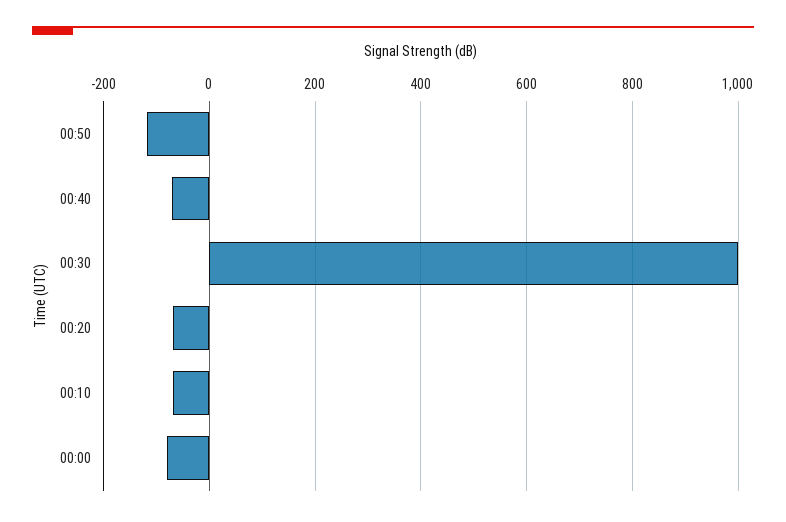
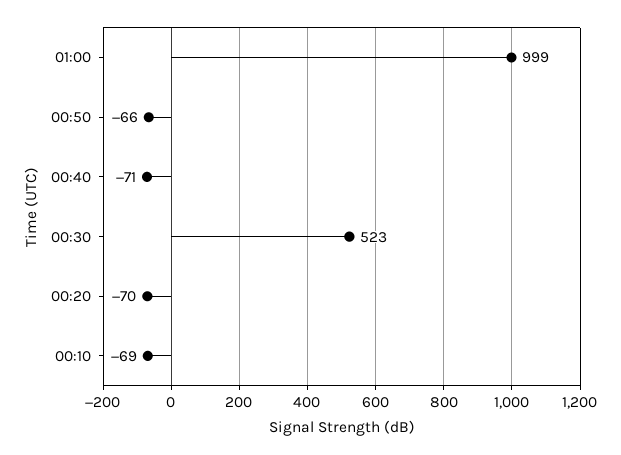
00:50: -120 -> -66
00:30: 1000 -> 523
00:00: -80 -> none
01:00: none -> 999

